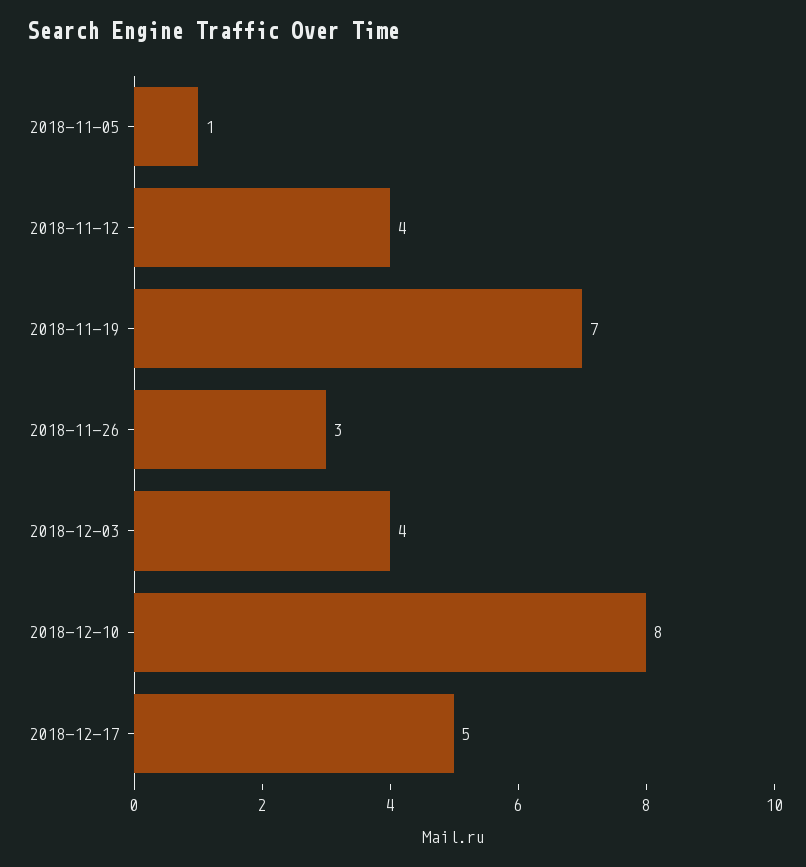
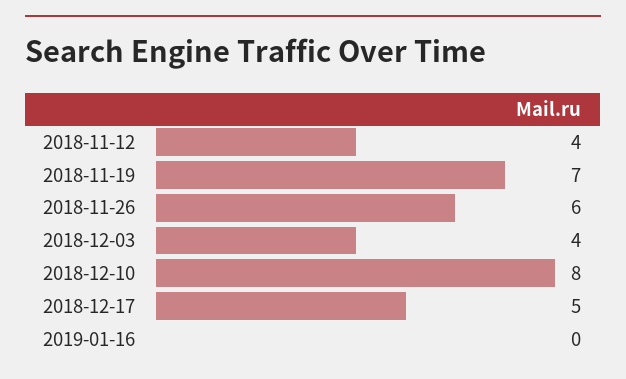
2018-11-05: 1 -> none
2018-11-26: 3 -> 6
2019-01-16: none -> 0

